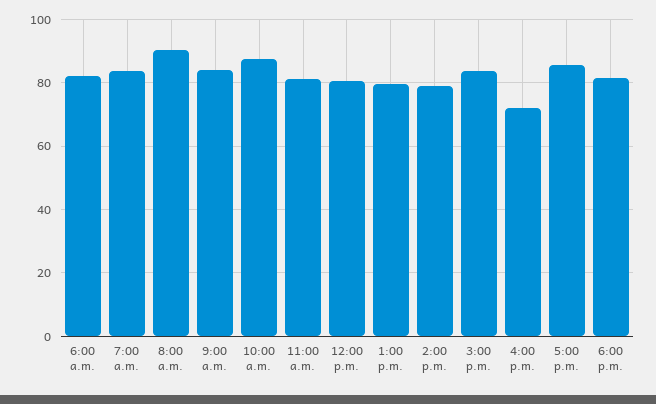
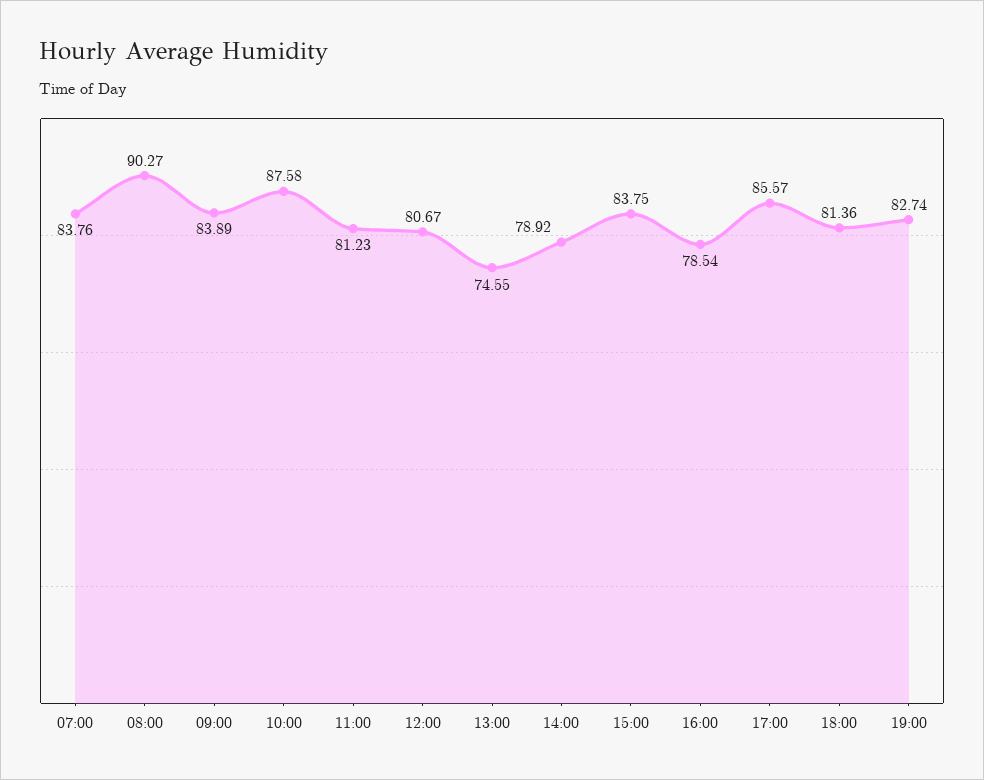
6:00 a.m.: 82 -> none
1:00 p.m.: 80 -> 74.55
4:00 p.m.: 72 -> 78.54
19:00: none -> 82.74

